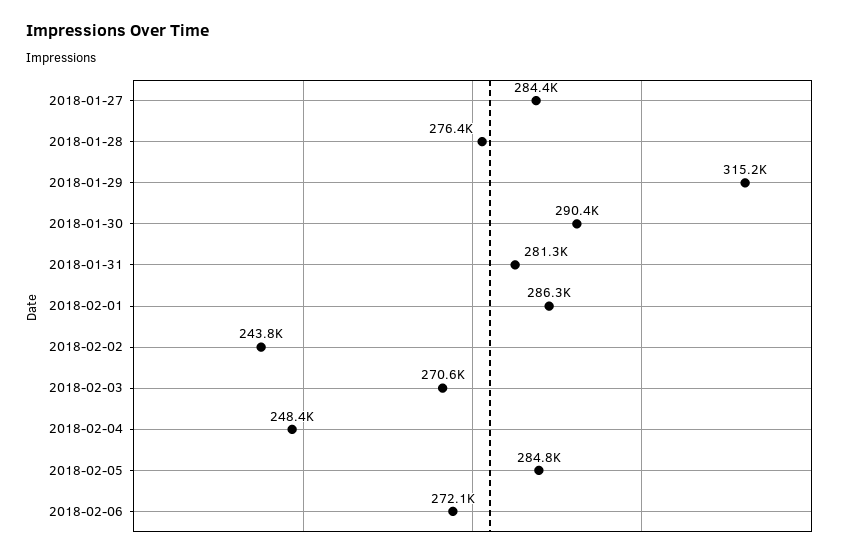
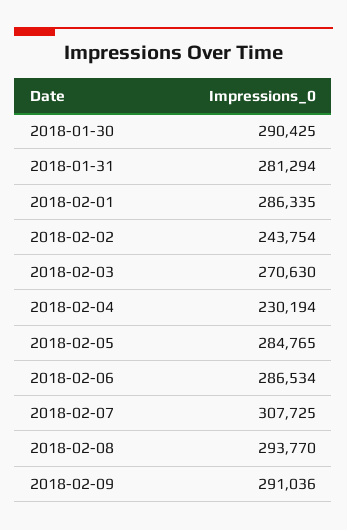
2018-01-27: 284400 -> none
2018-01-28: 276400 -> none
2018-01-29: 315200 -> none
2018-02-04: 248400 -> 230194
2018-02-06: 272100 -> 286534
2018-02-07: none -> 307725
2018-02-08: none -> 293770
2018-02-09: none -> 291036

